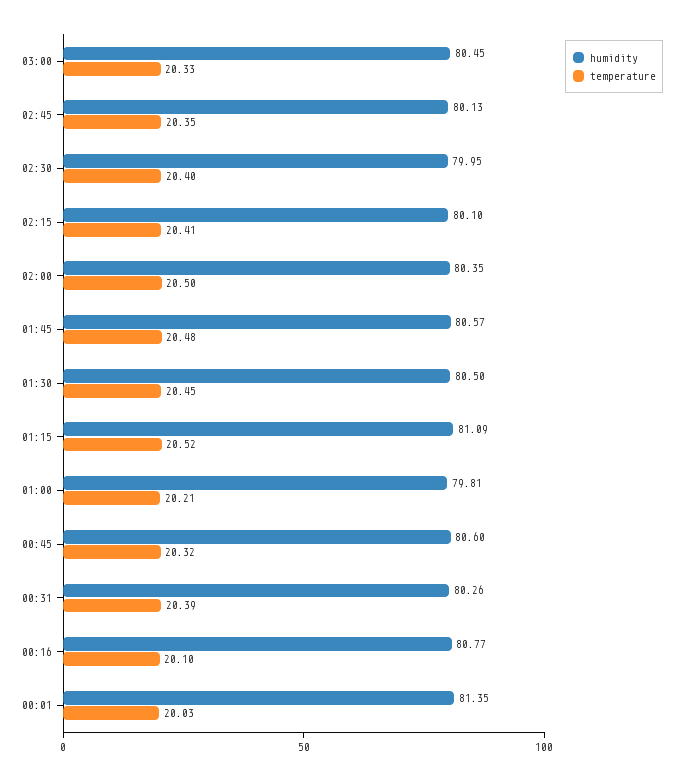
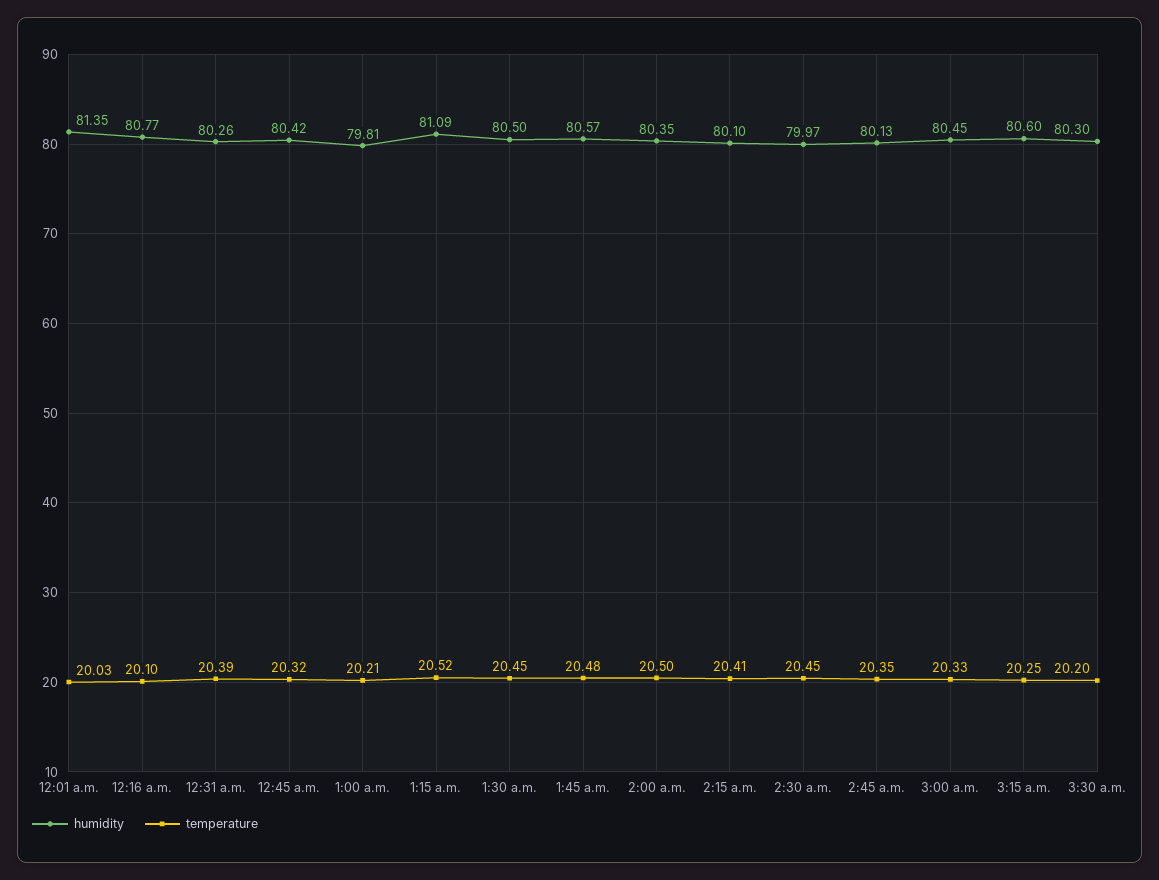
humidity, 02:30: 79.95 -> 79.97
temperature, 02:30: 20.4 -> 20.45
humidity, 00:45: 80.6 -> 80.42
humidity, 3:15 a.m.: none -> 80.6
temperature, 3:15 a.m.: none -> 20.25
humidity, 3:30 a.m.: none -> 80.3
temperature, 3:30 a.m.: none -> 20.2

